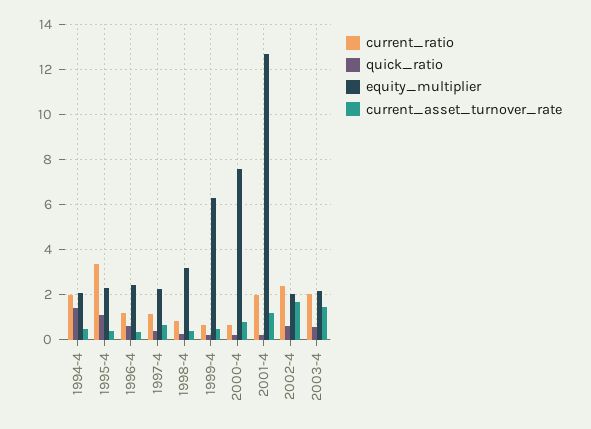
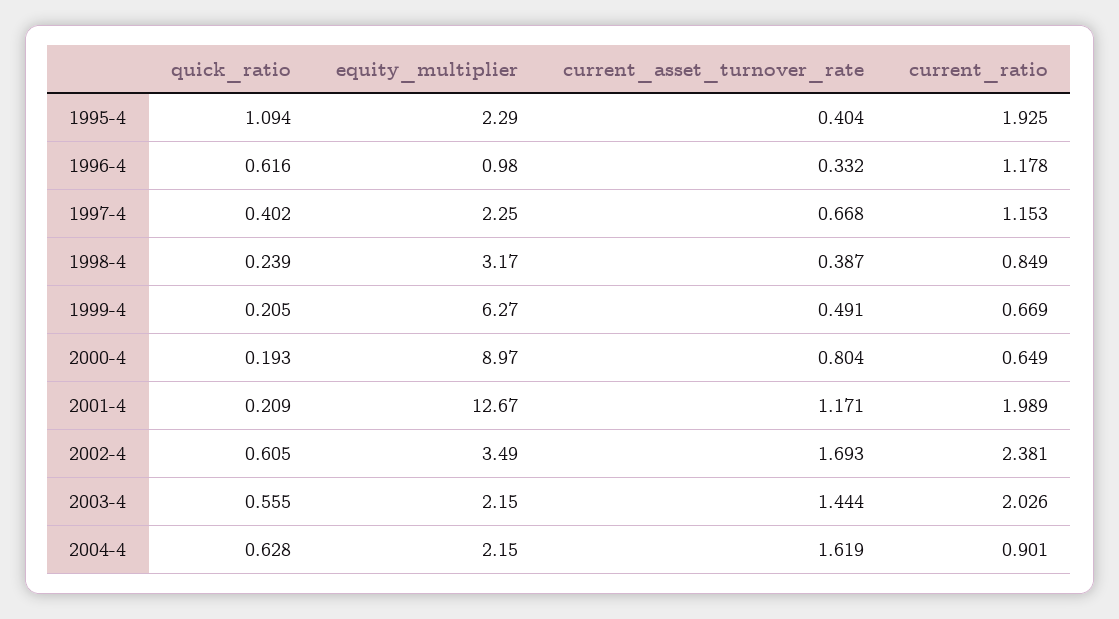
current_ratio, 1994-4: 2 -> none
quick_ratio, 1994-4: 1.5 -> none
equity_multiplier, 1994-4: 2 -> none
current_asset_turnover_rate, 1994-4: 0.5 -> none
current_ratio, 1995-4: 3.5 -> 1.925
equity_multiplier, 1996-4: 2.5 -> 0.98
equity_multiplier, 2000-4: 7.5 -> 8.97
equity_multiplier, 2002-4: 2 -> 3.49
quick_ratio, 2004-4: none -> 0.628
equity_multiplier, 2004-4: none -> 2.15
current_asset_turnover_rate, 2004-4: none -> 1.619
current_ratio, 2004-4: none -> 0.901

